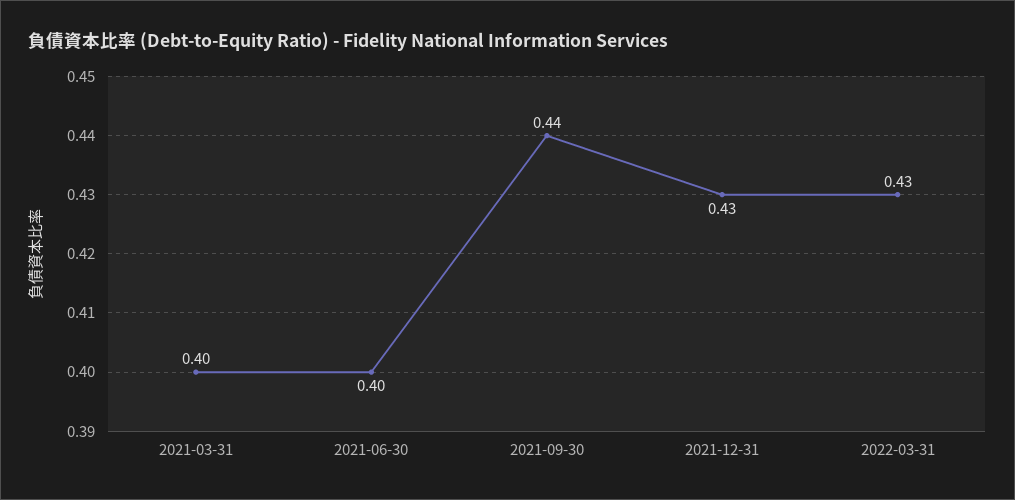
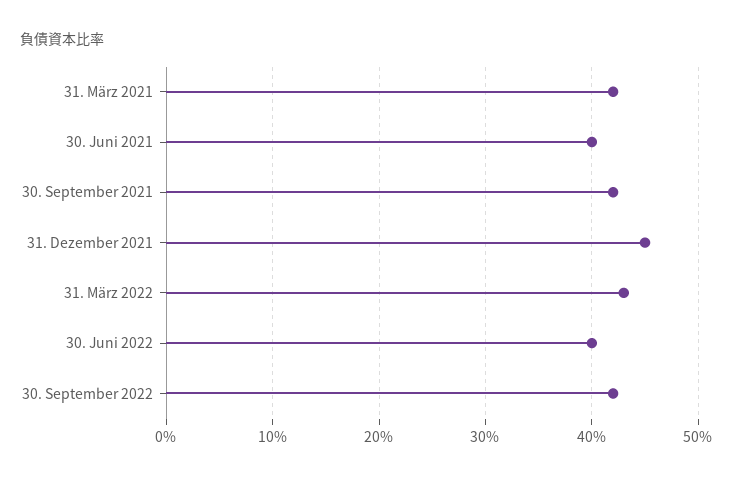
2021-03-31: 0.4 -> 0.42
2021-09-30: 0.44 -> 0.42
2021-12-31: 0.43 -> 0.45
30. Juni 2022: none -> 0.4
30. September 2022: none -> 0.42

